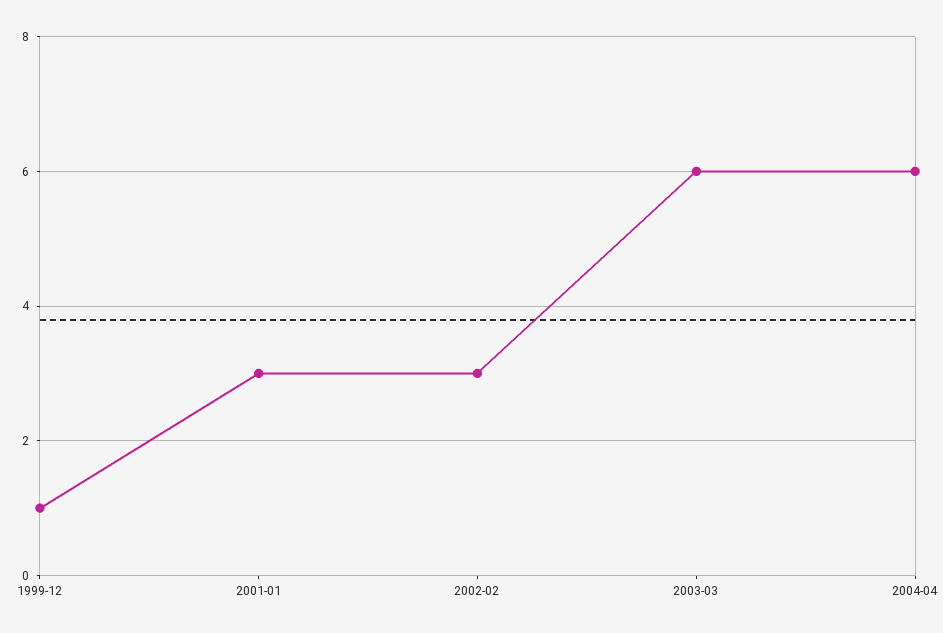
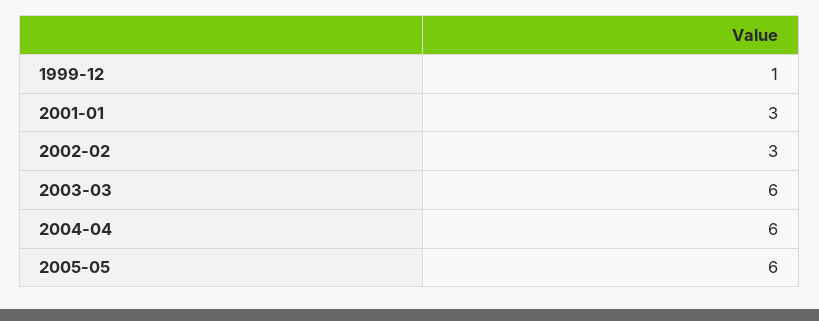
2005-05: none -> 6

